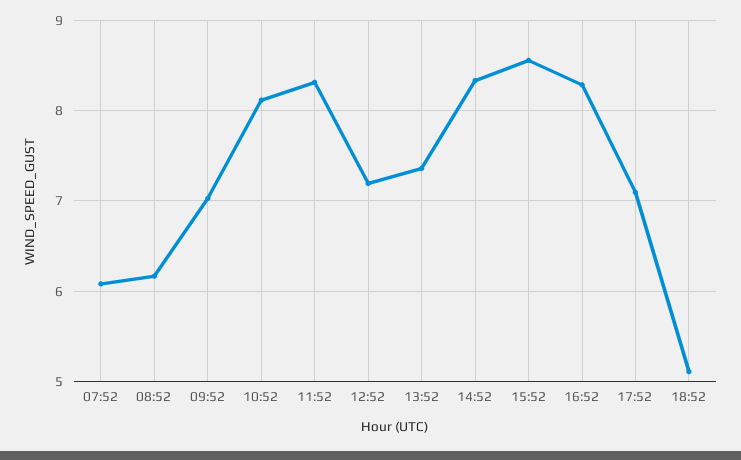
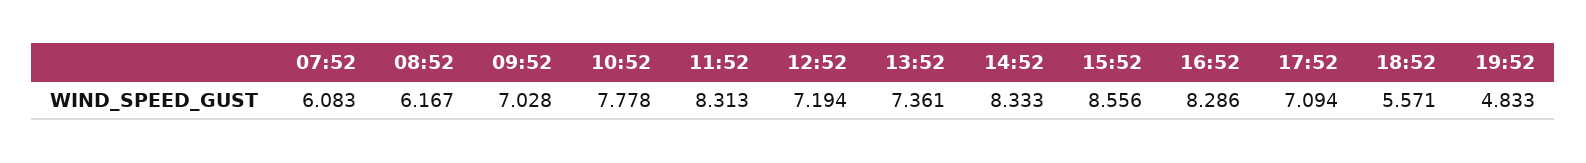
10:52: 8.1 -> 7.778
18:52: 5.1 -> 5.571
19:52: none -> 4.833

